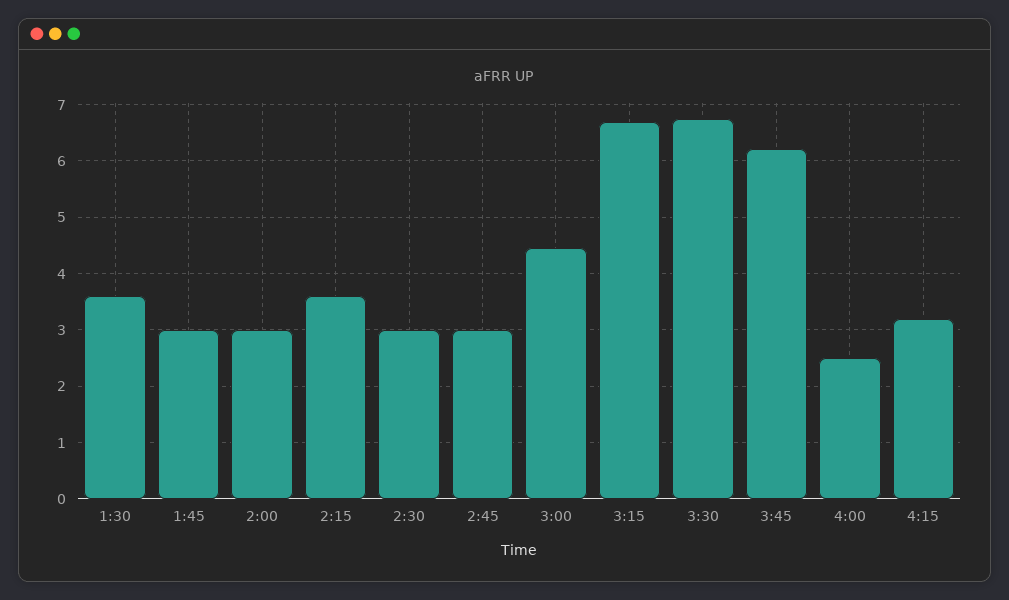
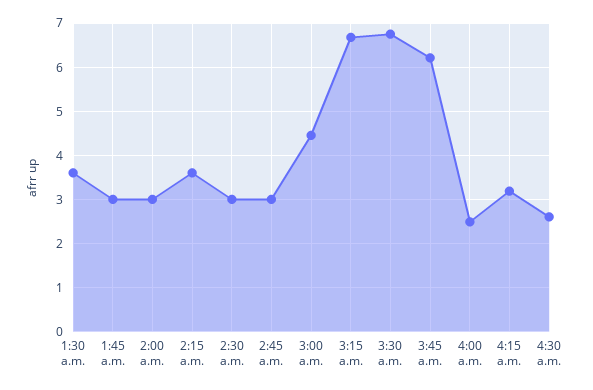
4:30 a.m.: none -> 2.6

